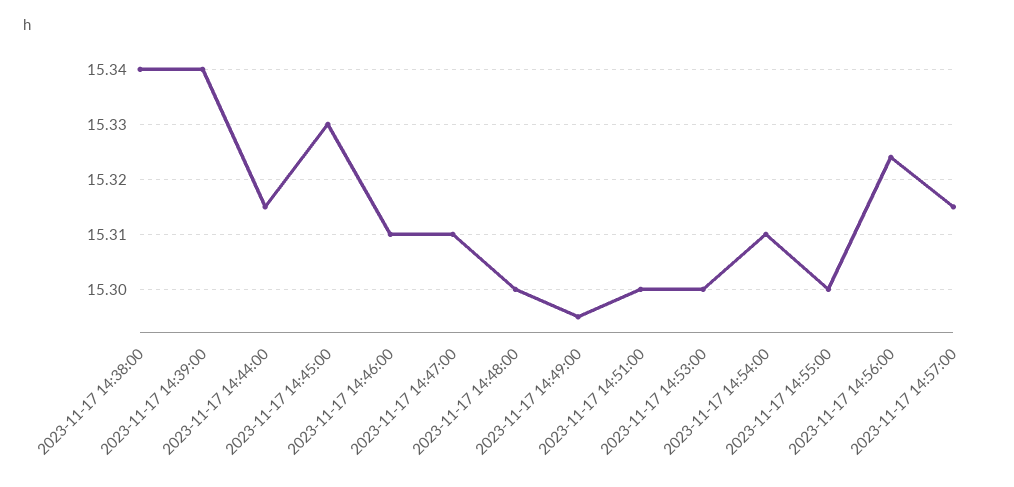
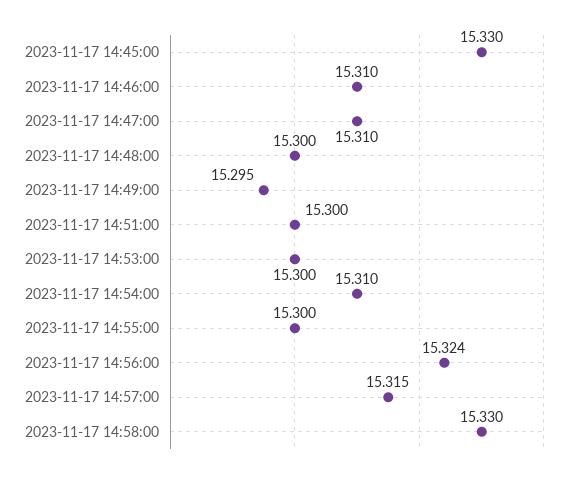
2023-11-17 14:38:00: 15.34 -> none
2023-11-17 14:39:00: 15.34 -> none
2023-11-17 14:44:00: 15.315 -> none
2023-11-17 14:58:00: none -> 15.33

